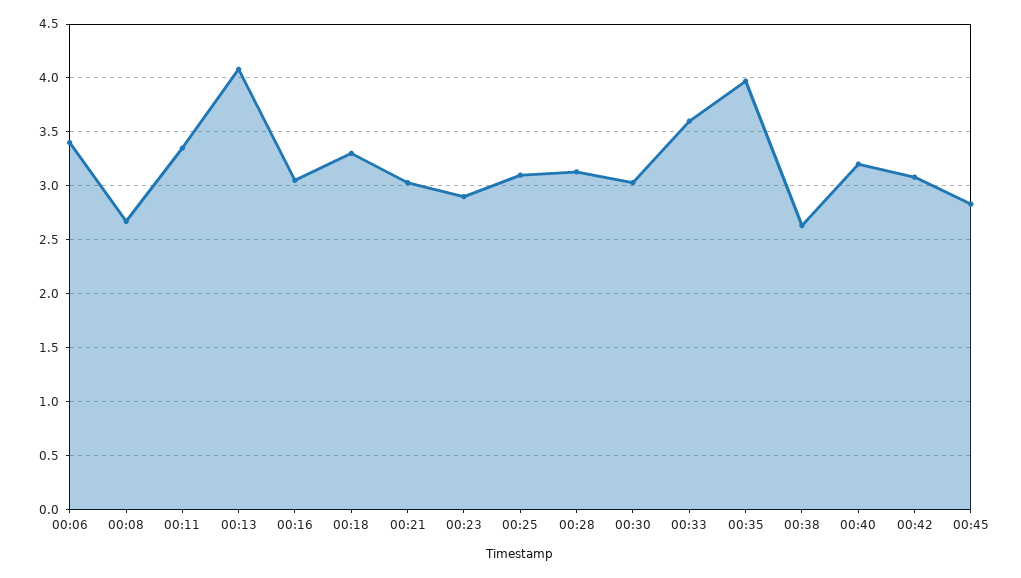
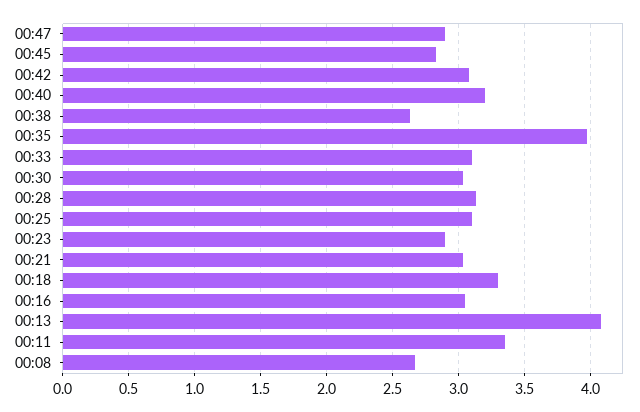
00:06: 3.4 -> none
00:33: 3.6 -> 3.1
00:47: none -> 2.9

